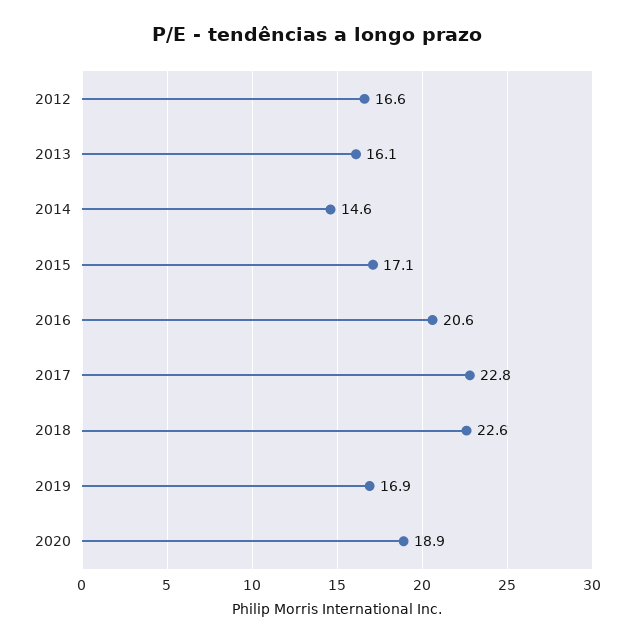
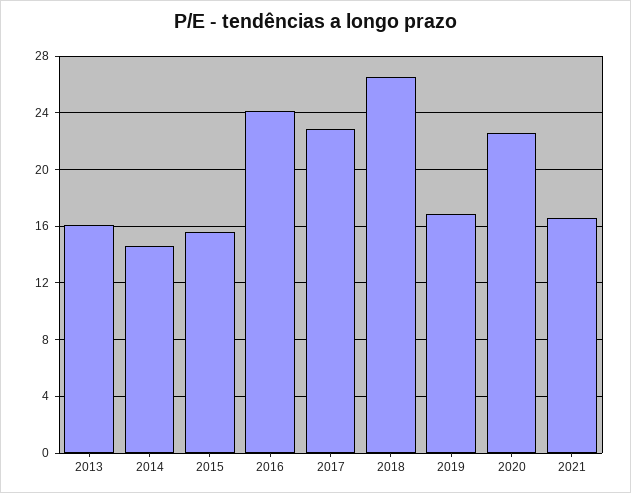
2012: 16.6 -> none
2015: 17.1 -> 15.5
2016: 20.6 -> 24
2018: 22.6 -> 26.5
2020: 18.9 -> 22.5
2021: none -> 16.5

